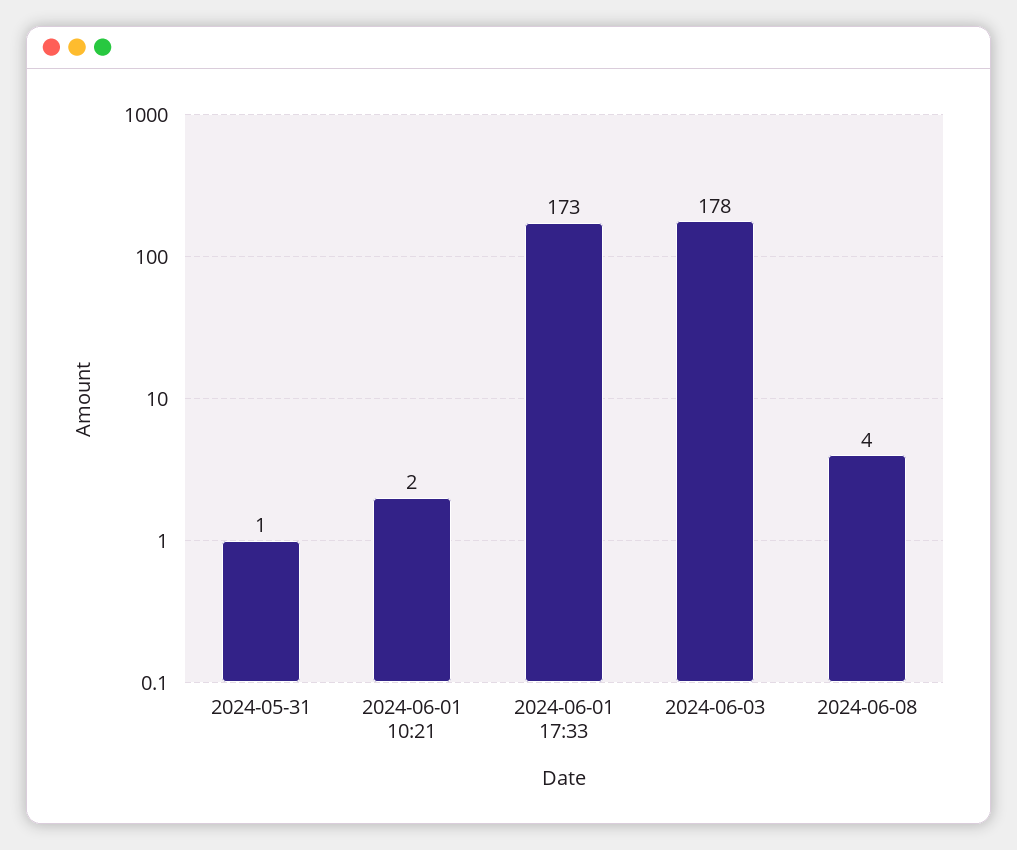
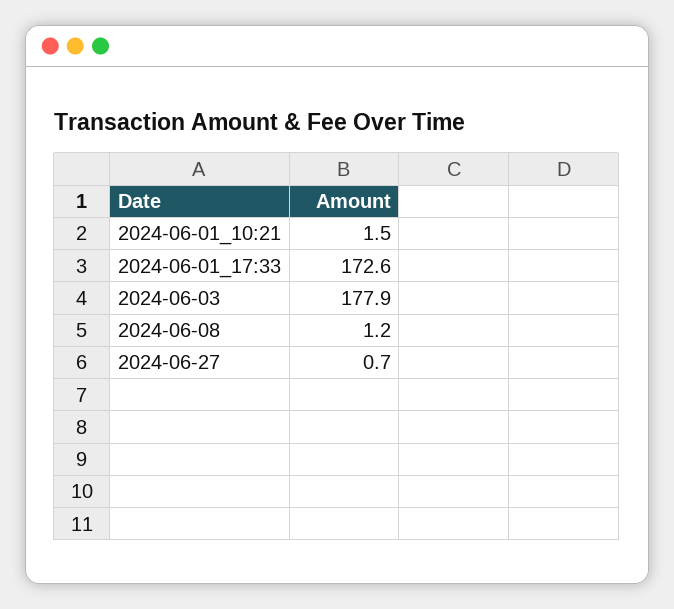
2024-05-31: 1 -> none
2024-06-08: 4 -> 1.2
2024-06-27: none -> 0.7

